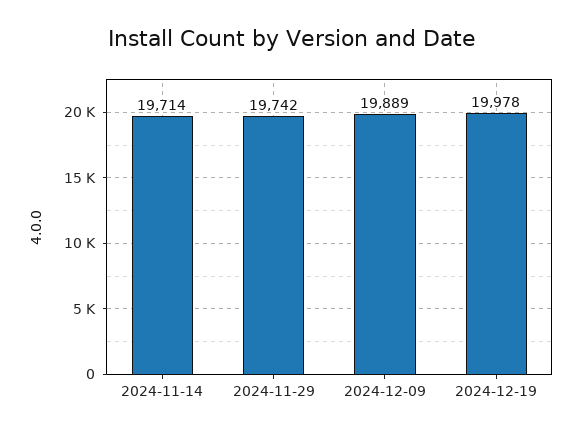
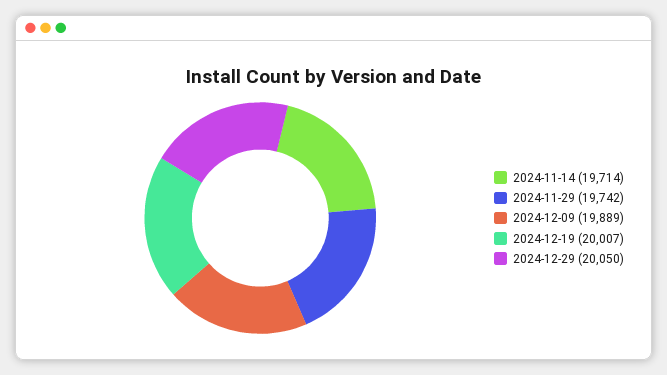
2024-12-19: 19978 -> 20007
2024-12-29: none -> 20050

